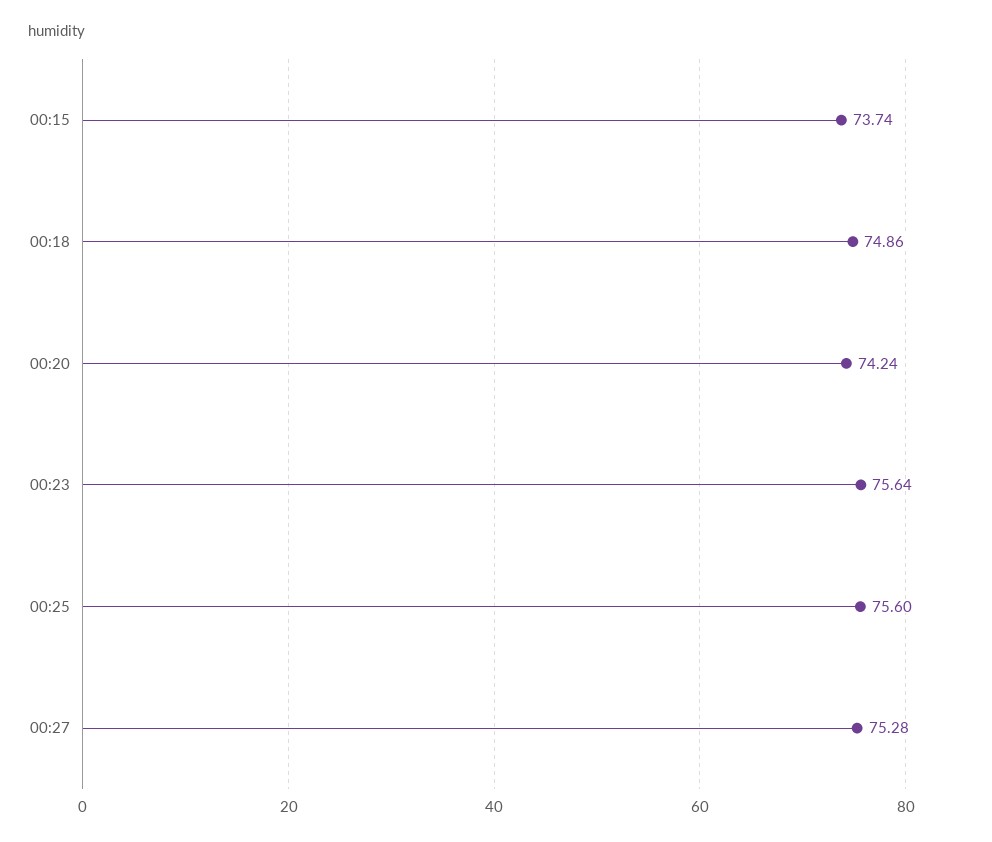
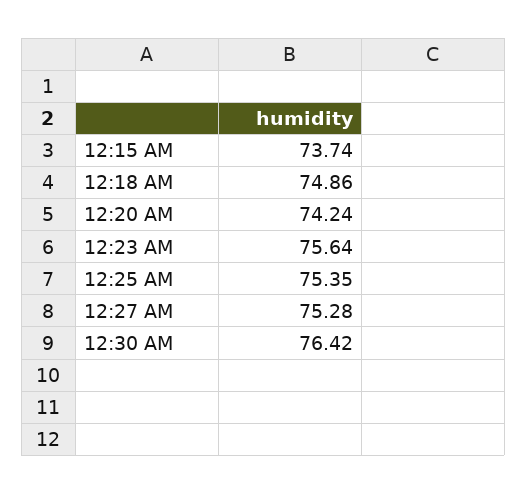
00:25: 75.6 -> 75.35
12:30 AM: none -> 76.42

